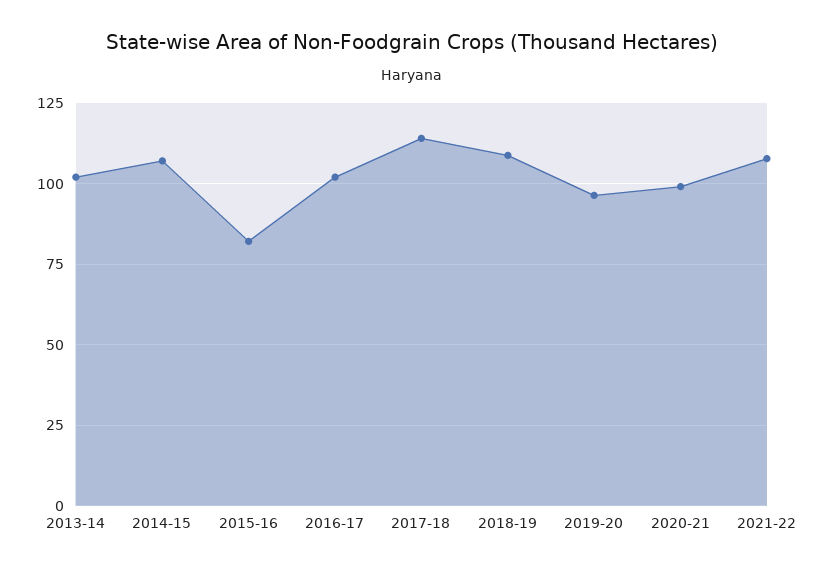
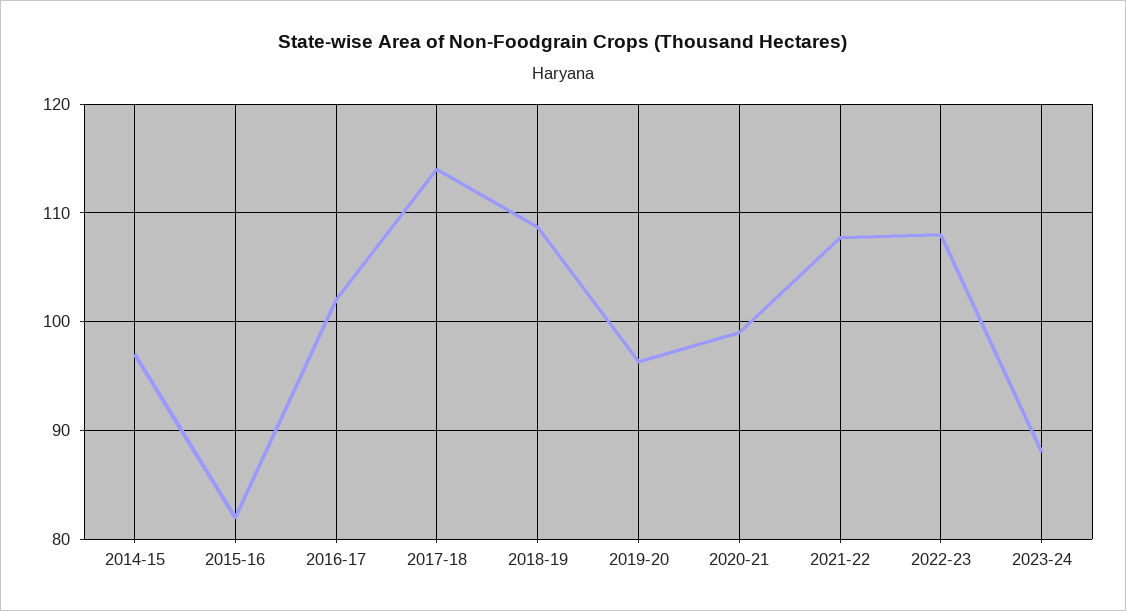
2013-14: 102.5 -> none
2014-15: 107.5 -> 97
2022-23: none -> 108
2023-24: none -> 88

